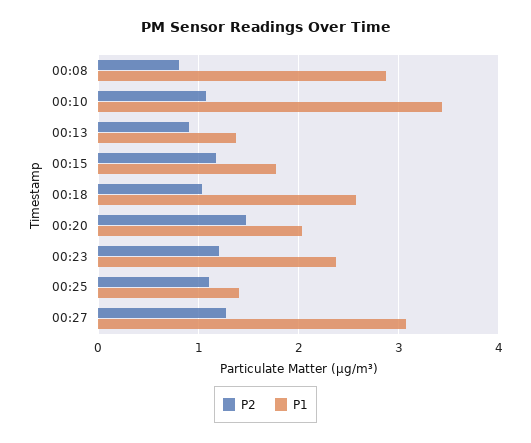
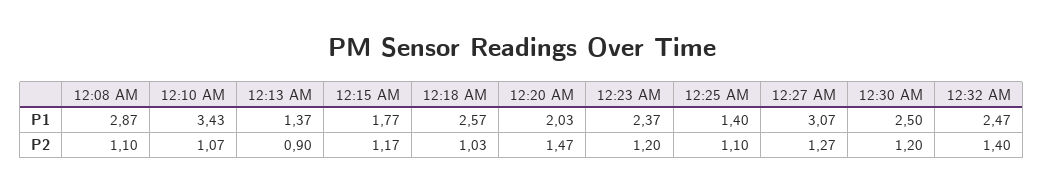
P2, 00:08: 0.8 -> 1.1
P1, 12:30 AM: none -> 2.5
P1, 12:32 AM: none -> 2.47
P2, 12:30 AM: none -> 1.2
P2, 12:32 AM: none -> 1.4

